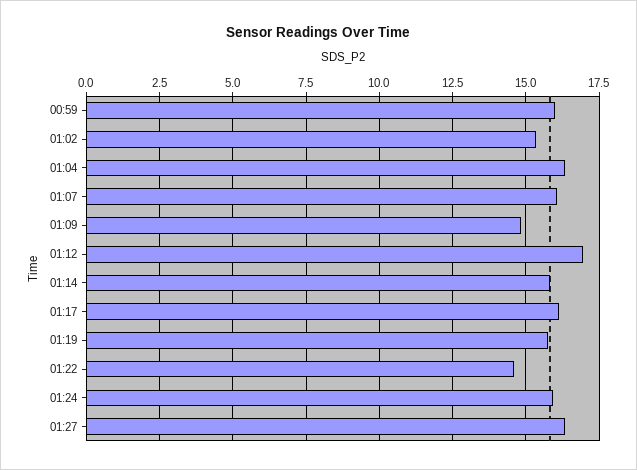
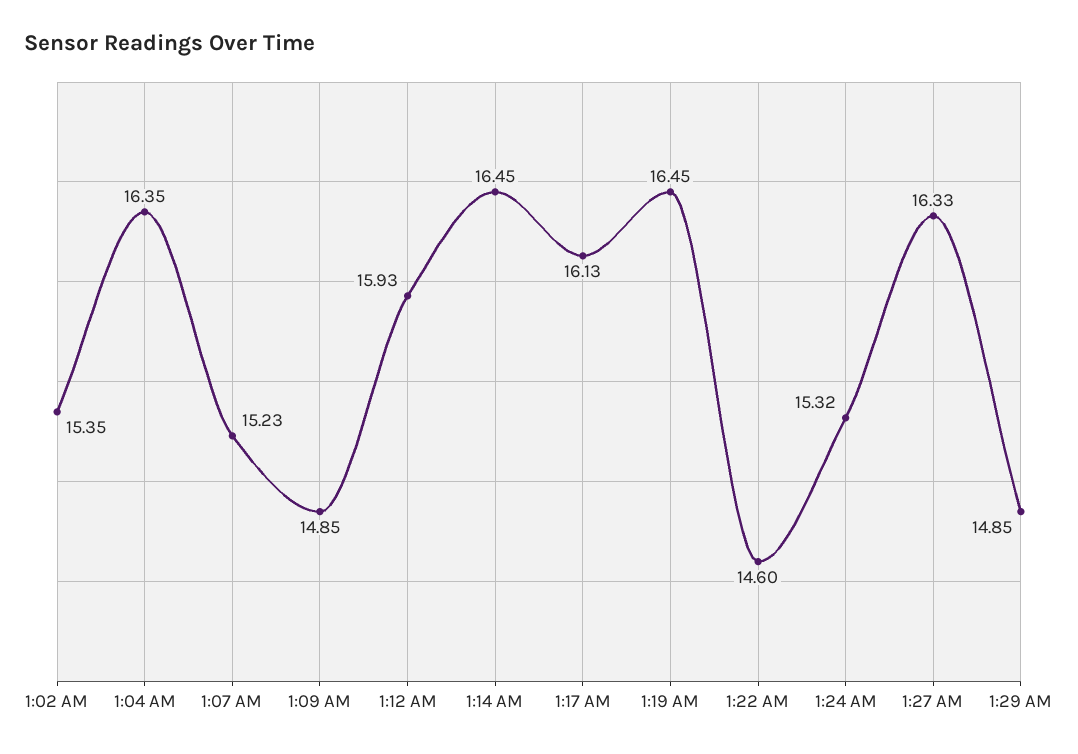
00:59: 16 -> none
01:07: 16 -> 15.23
01:12: 17 -> 15.93
01:14: 15.75 -> 16.45
01:19: 15.75 -> 16.45
01:24: 16 -> 15.32
1:29 AM: none -> 14.85

